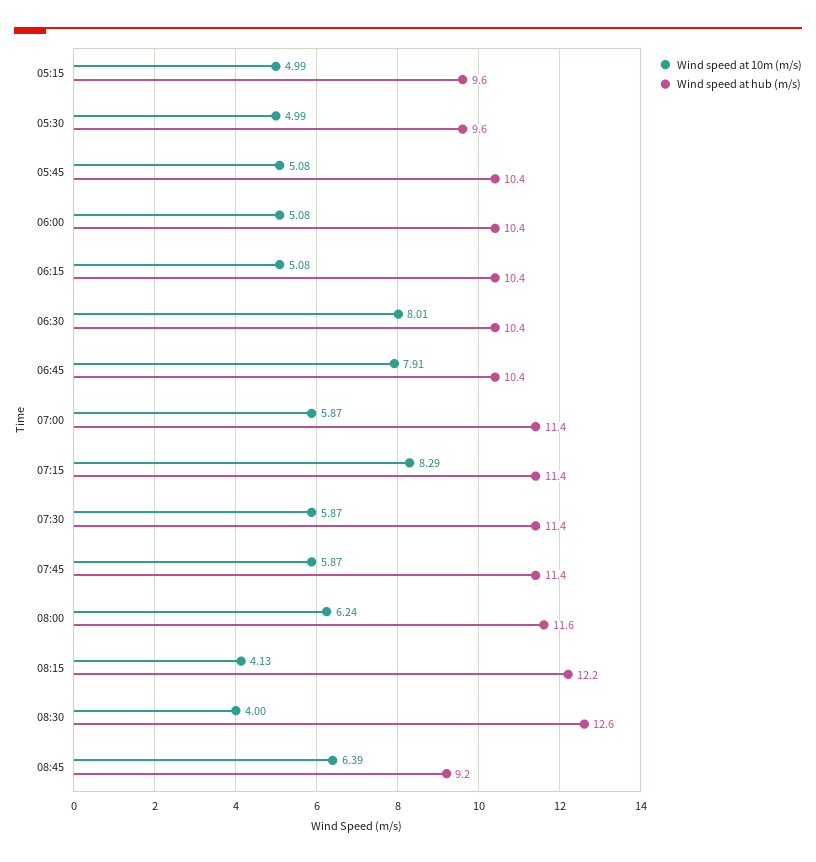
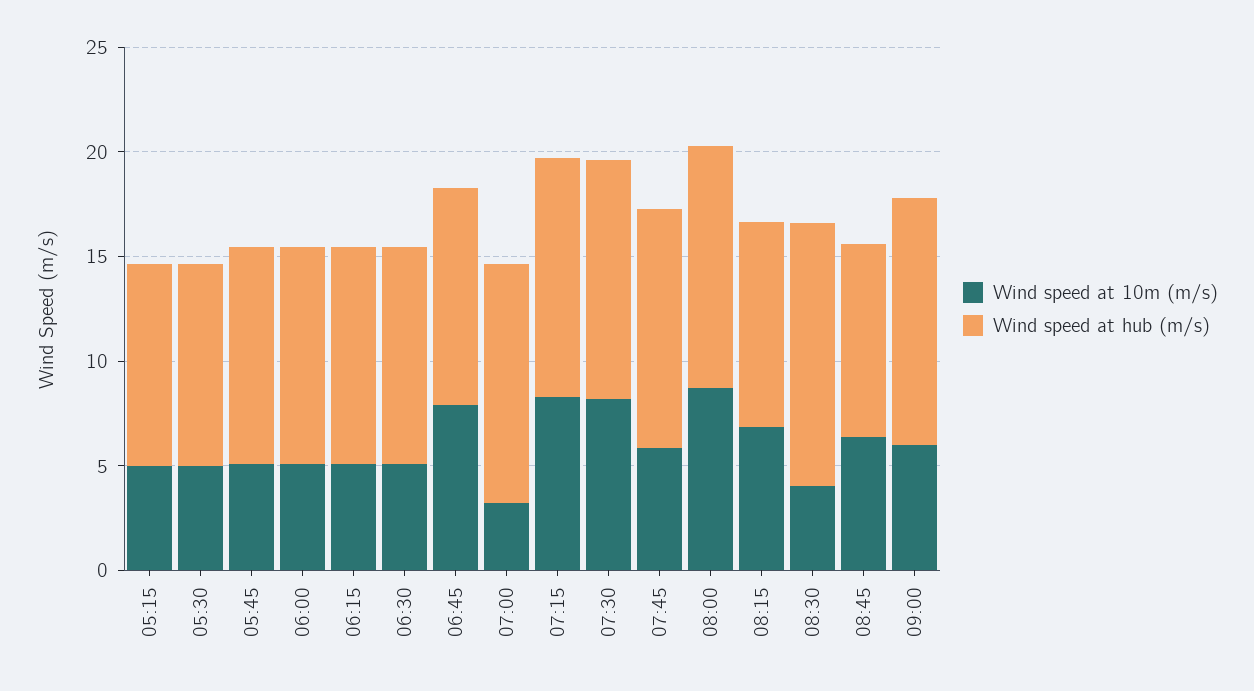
Wind speed at 10m (m/s), 06:30: 8.01 -> 5
Wind speed at 10m (m/s), 07:00: 5.87 -> 3
Wind speed at 10m (m/s), 07:30: 5.87 -> 8
Wind speed at 10m (m/s), 08:00: 6.24 -> 9
Wind speed at 10m (m/s), 08:15: 4.13 -> 7
Wind speed at hub (m/s), 08:15: 12.2 -> 10
Wind speed at 10m (m/s), 09:00: none -> 6
Wind speed at hub (m/s), 09:00: none -> 12

